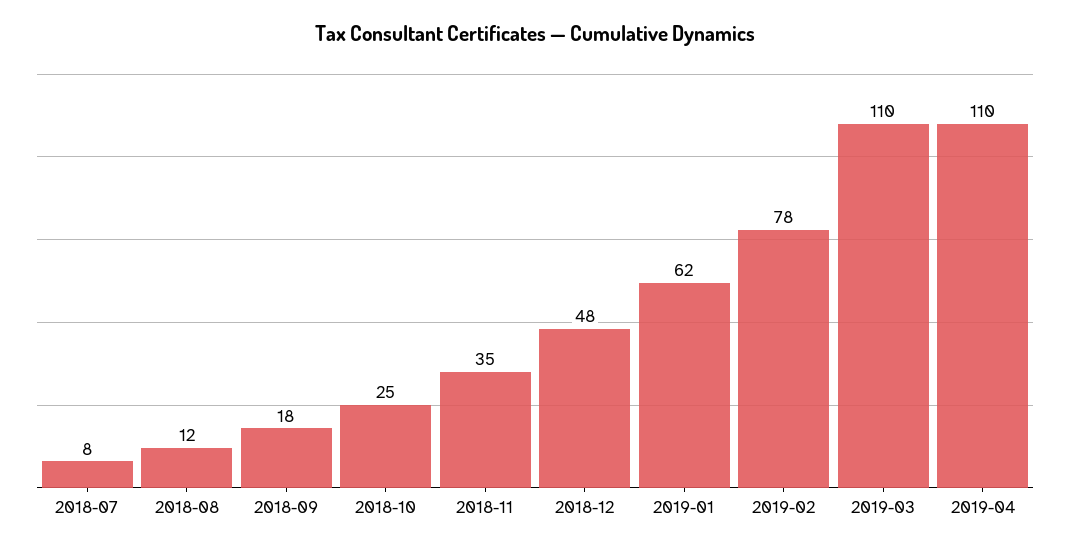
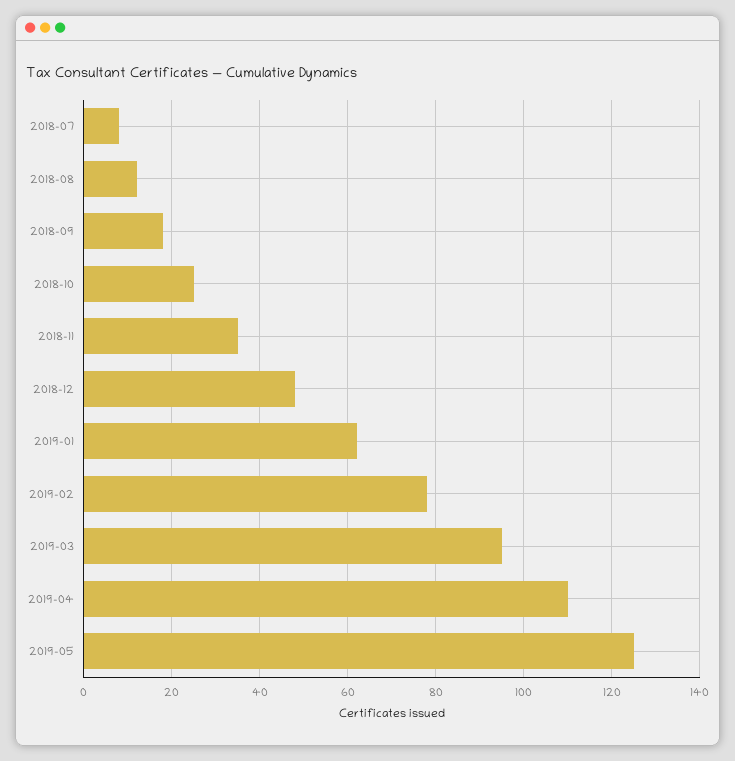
2019-03: 110 -> 95
2019-05: none -> 125

